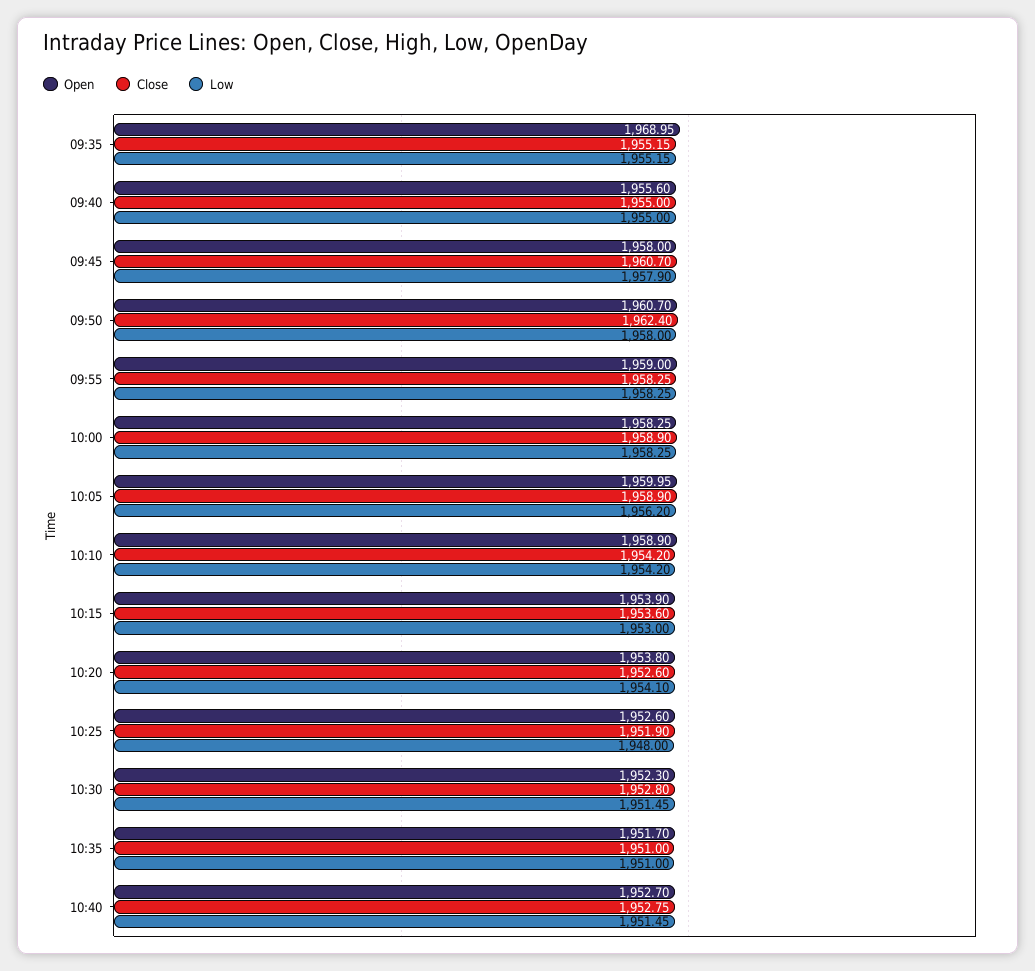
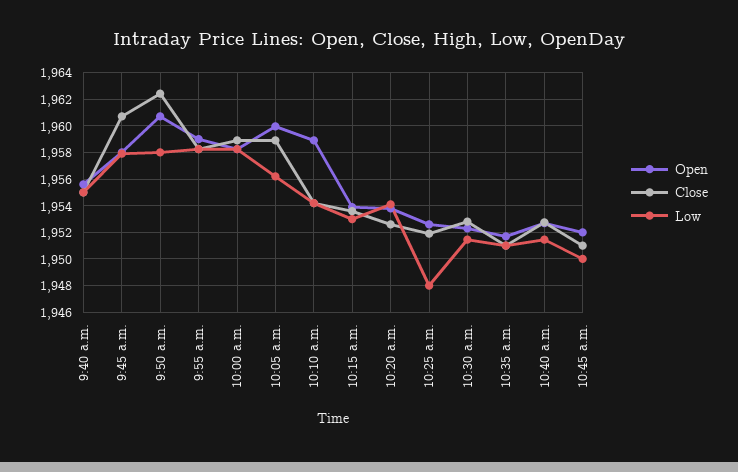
Open, 09:35: 1968.95 -> none
Close, 09:35: 1955.15 -> none
Low, 09:35: 1955.15 -> none
Open, 10:45 a.m.: none -> 1952
Close, 10:45 a.m.: none -> 1951
Low, 10:45 a.m.: none -> 1950

